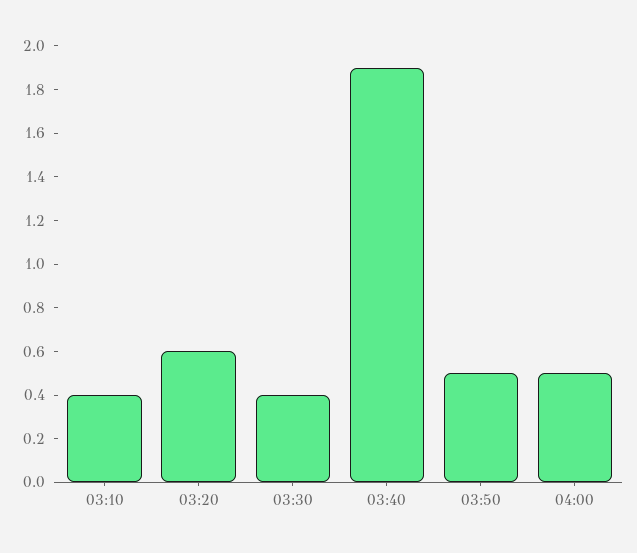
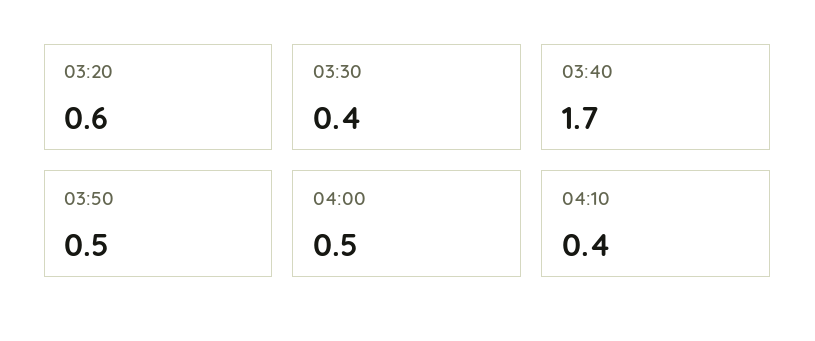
03:10: 0.4 -> none
03:40: 1.9 -> 1.7
04:10: none -> 0.4

